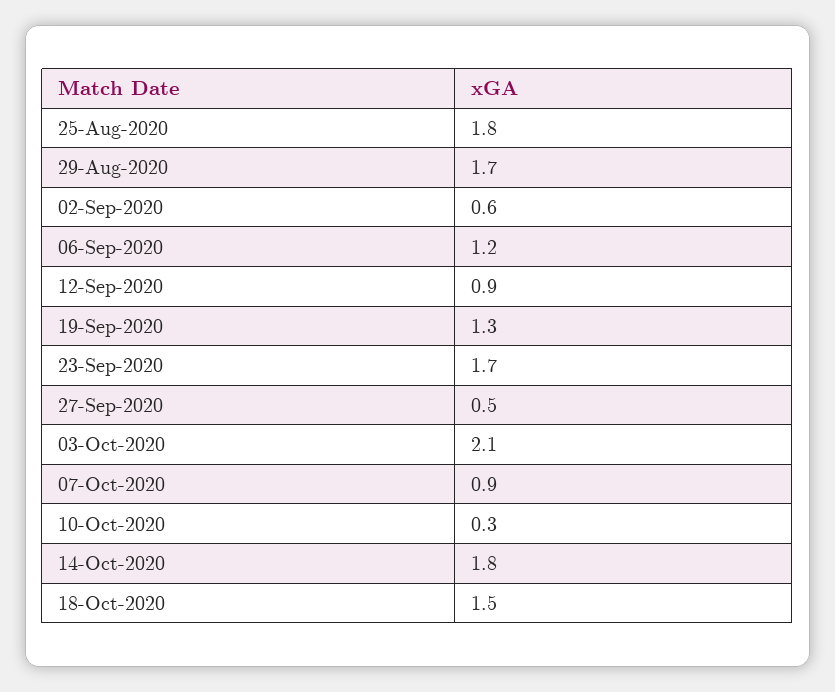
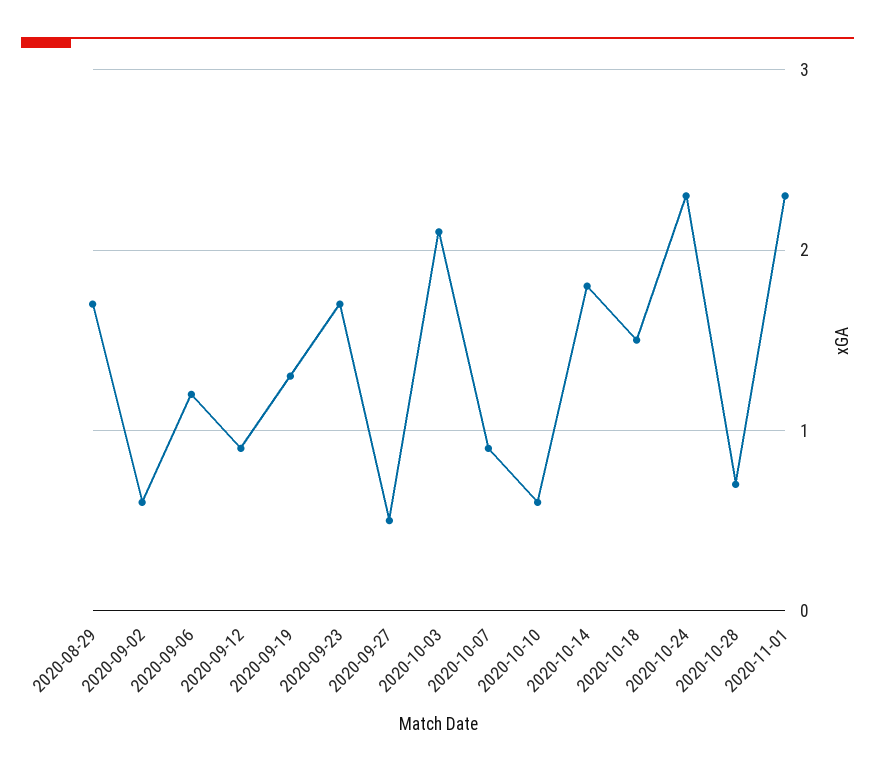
25-Aug-2020: 1.8 -> none
10-Oct-2020: 0.3 -> 0.6
2020-10-24: none -> 2.3
2020-10-28: none -> 0.7
2020-11-01: none -> 2.3

